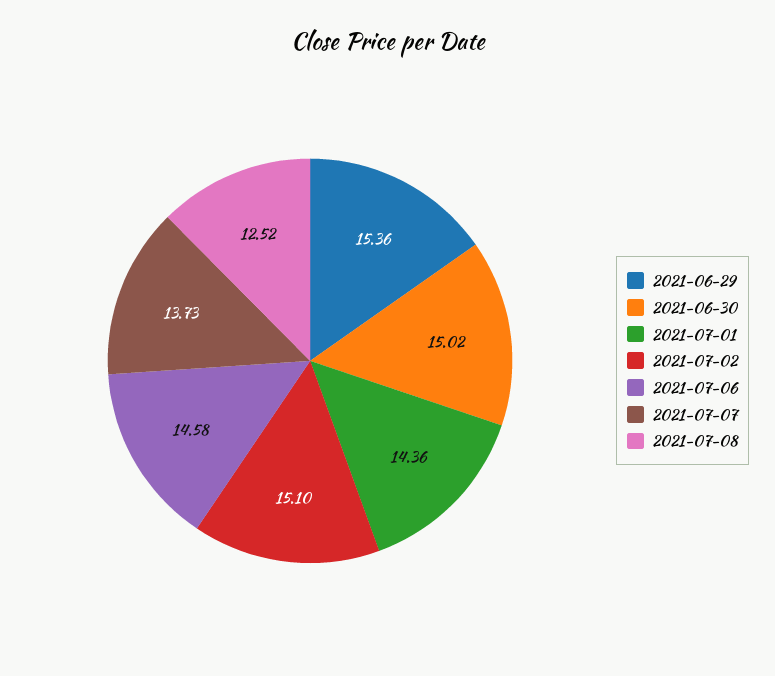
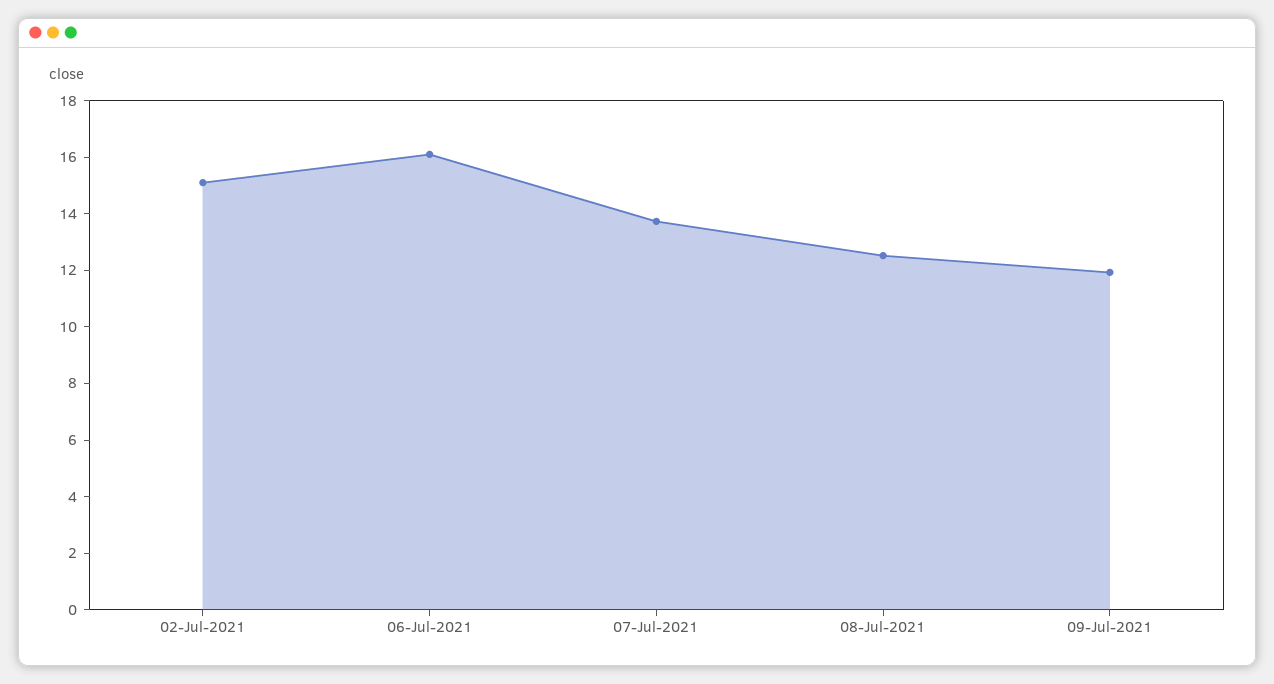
2021-06-29: 15.36 -> none
2021-06-30: 15.02 -> none
2021-07-01: 14.36 -> none
2021-07-06: 14.58 -> 16
09-Jul-2021: none -> 12

